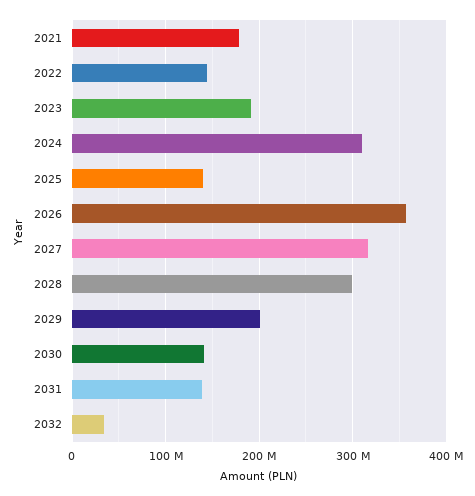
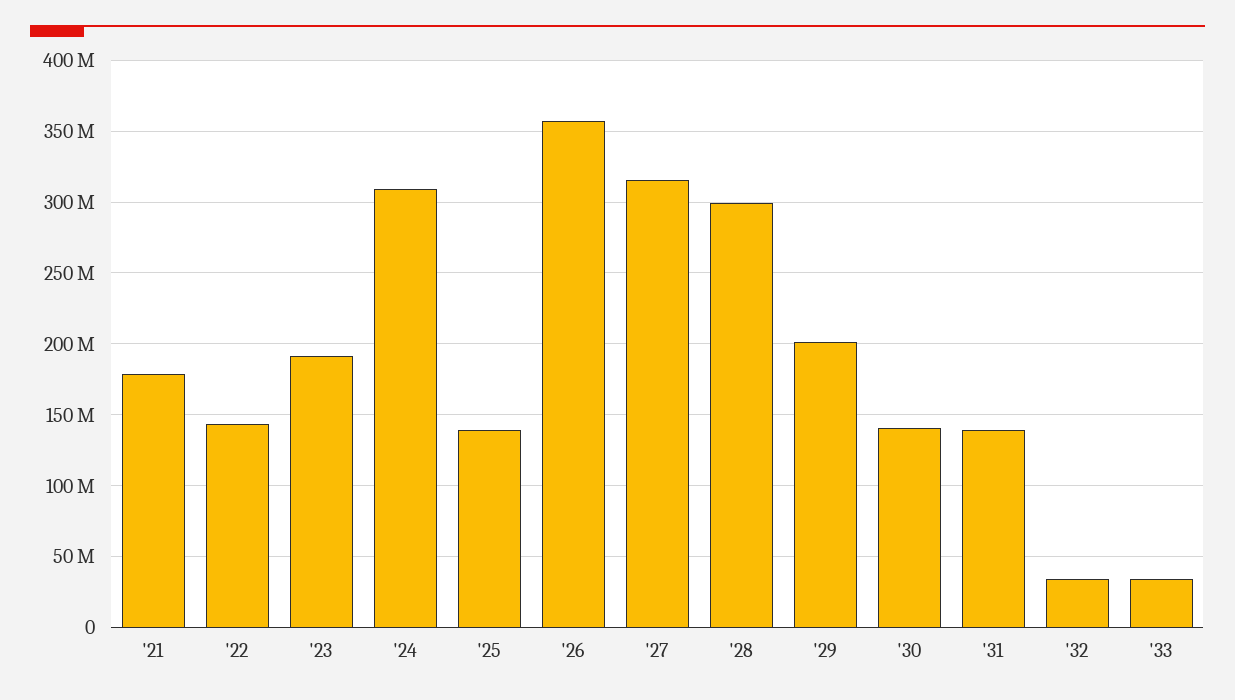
'33: none -> 35000000

